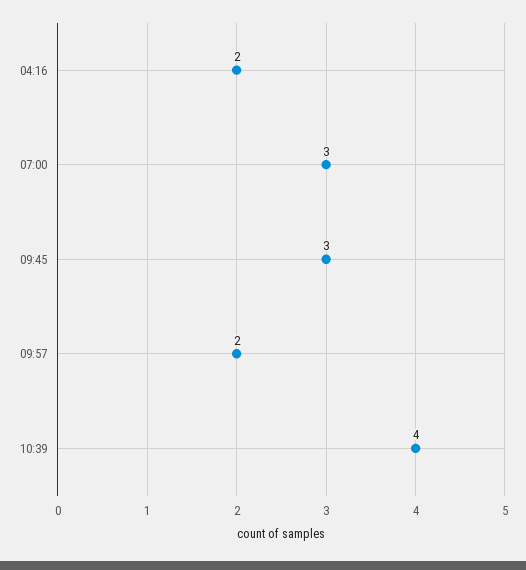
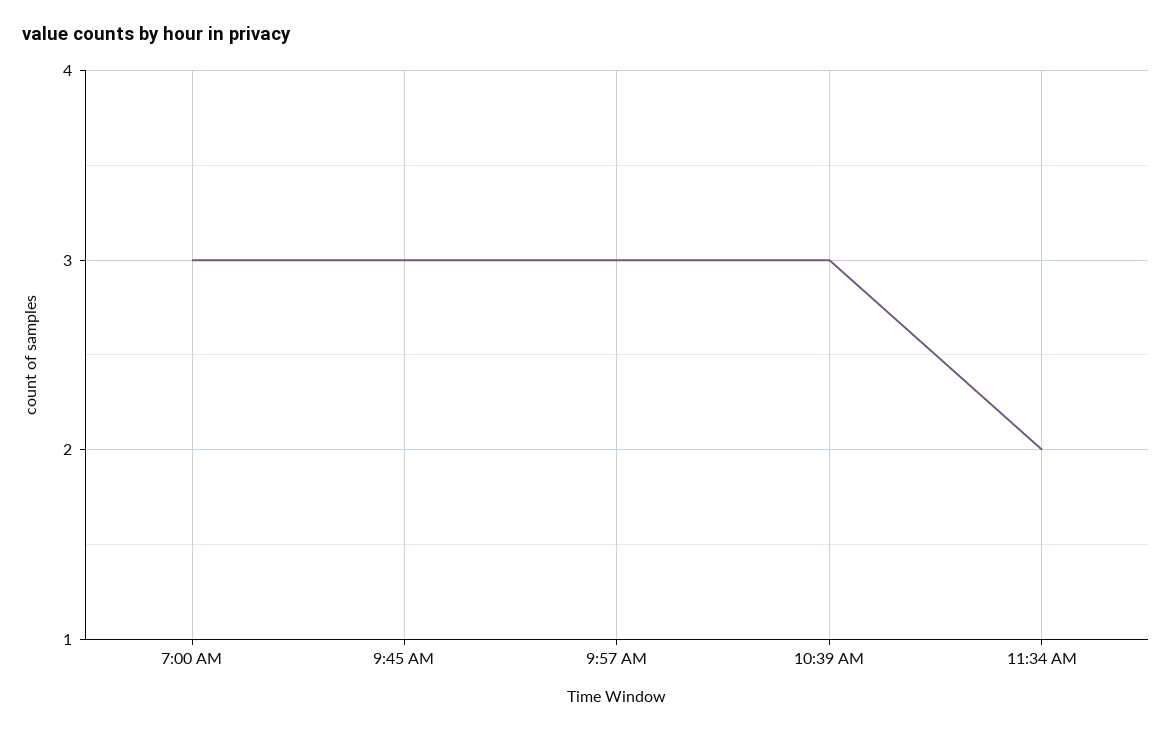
04:16: 2 -> none
09:57: 2 -> 3
10:39: 4 -> 3
11:34 AM: none -> 2

